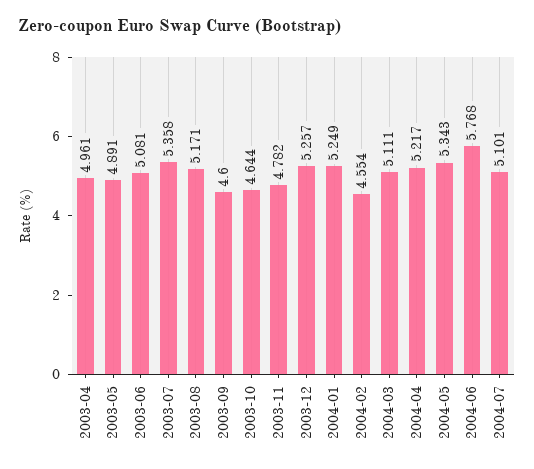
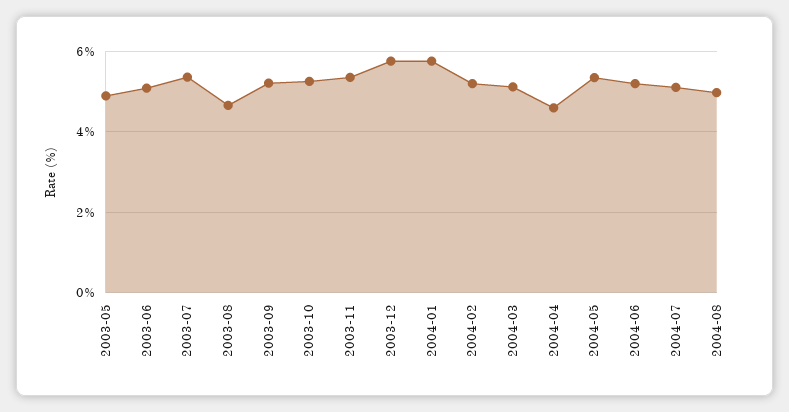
2003-04: 4.961 -> none
2003-08: 5.171 -> 4.6
2003-09: 4.6 -> 5.2
2003-10: 4.644 -> 5.2
2003-11: 4.782 -> 5.4
2003-12: 5.257 -> 5.8
2004-01: 5.249 -> 5.8
2004-02: 4.554 -> 5.2
2004-04: 5.217 -> 4.6
2004-06: 5.768 -> 5.2
2004-08: none -> 5

